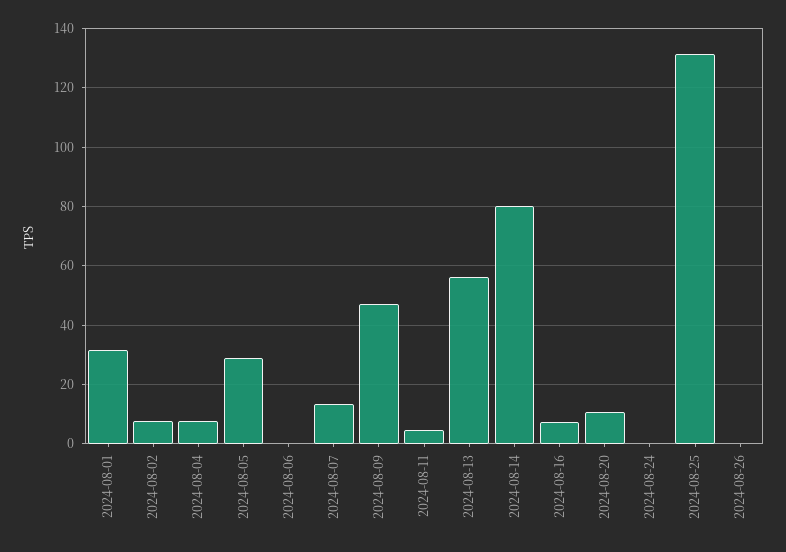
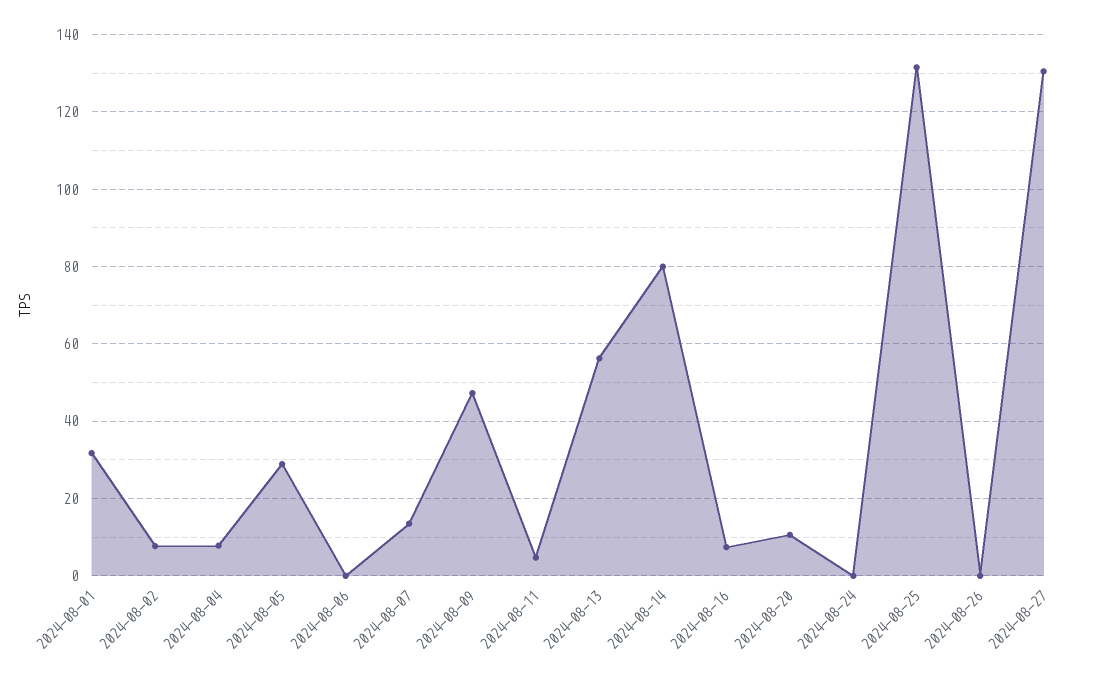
2024-08-27: none -> 130

